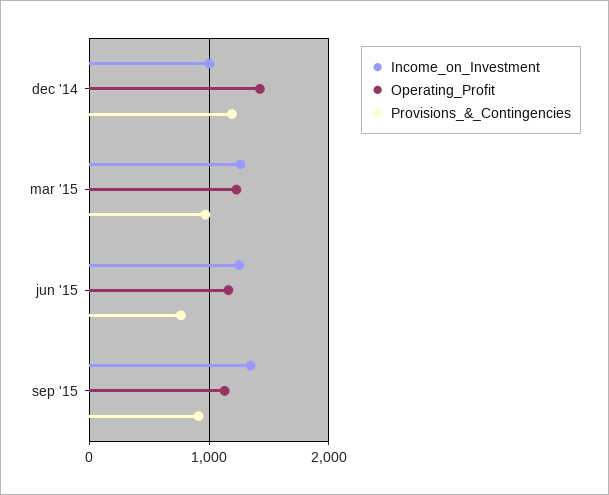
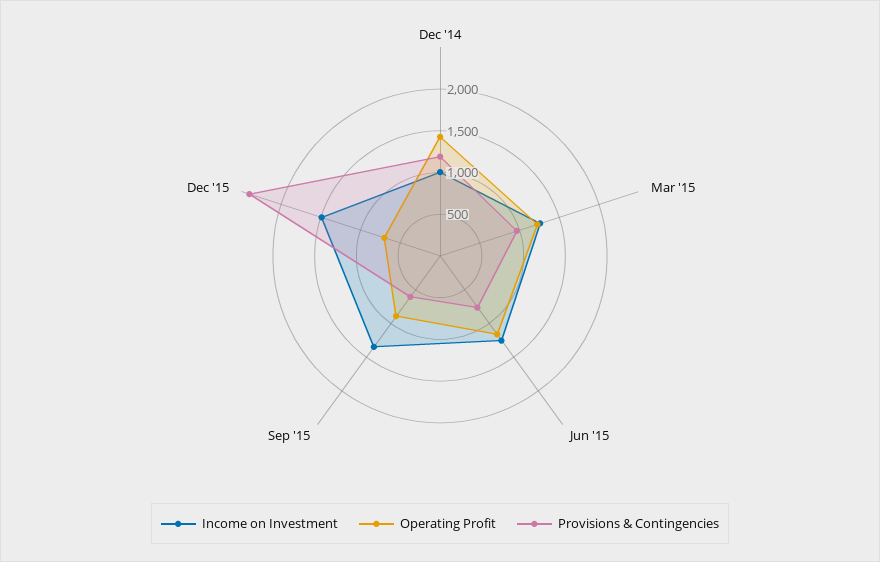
Operating_Profit, sep '15: 1100 -> 900
Provisions_&_Contingencies, sep '15: 900 -> 600
Income_on_Investment, Dec '15: none -> 1500
Operating_Profit, Dec '15: none -> 700
Provisions_&_Contingencies, Dec '15: none -> 2400

